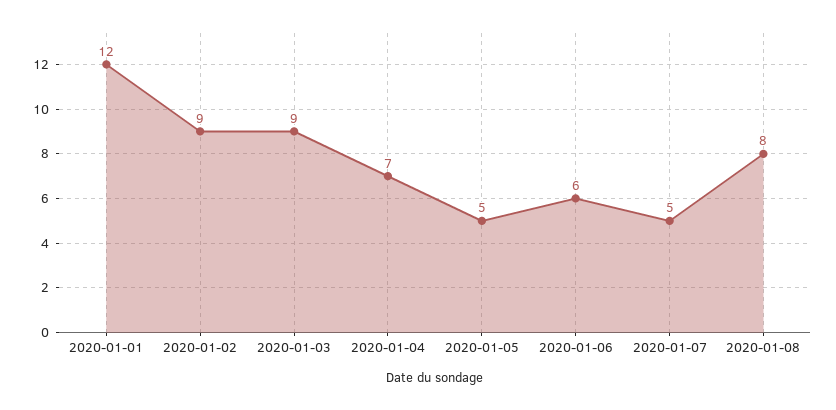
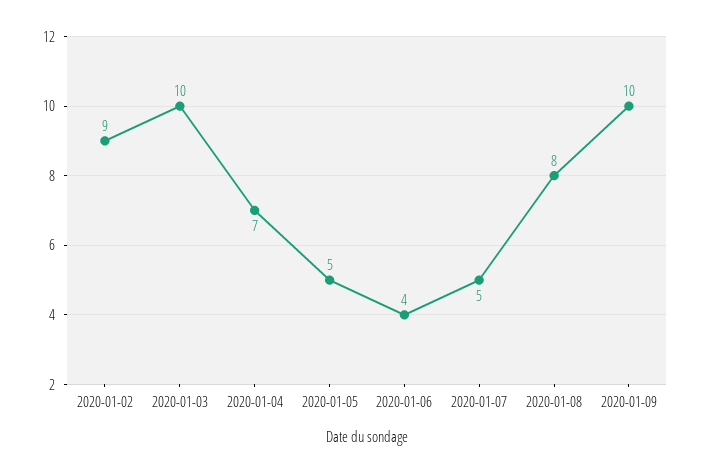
2020-01-01: 12 -> none
2020-01-03: 9 -> 10
2020-01-06: 6 -> 4
2020-01-09: none -> 10

